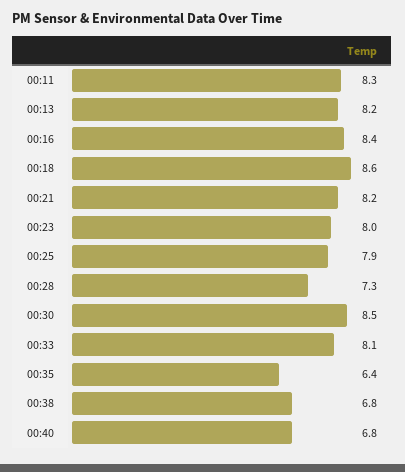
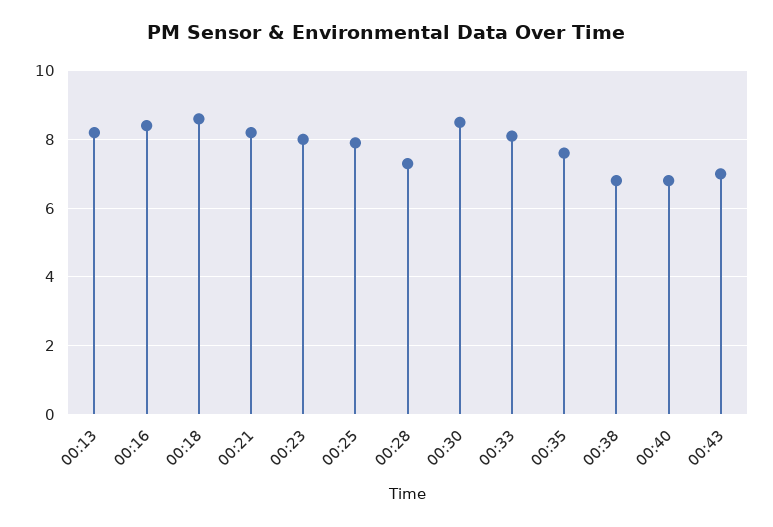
00:11: 8.3 -> none
00:35: 6.4 -> 7.5
00:43: none -> 7

